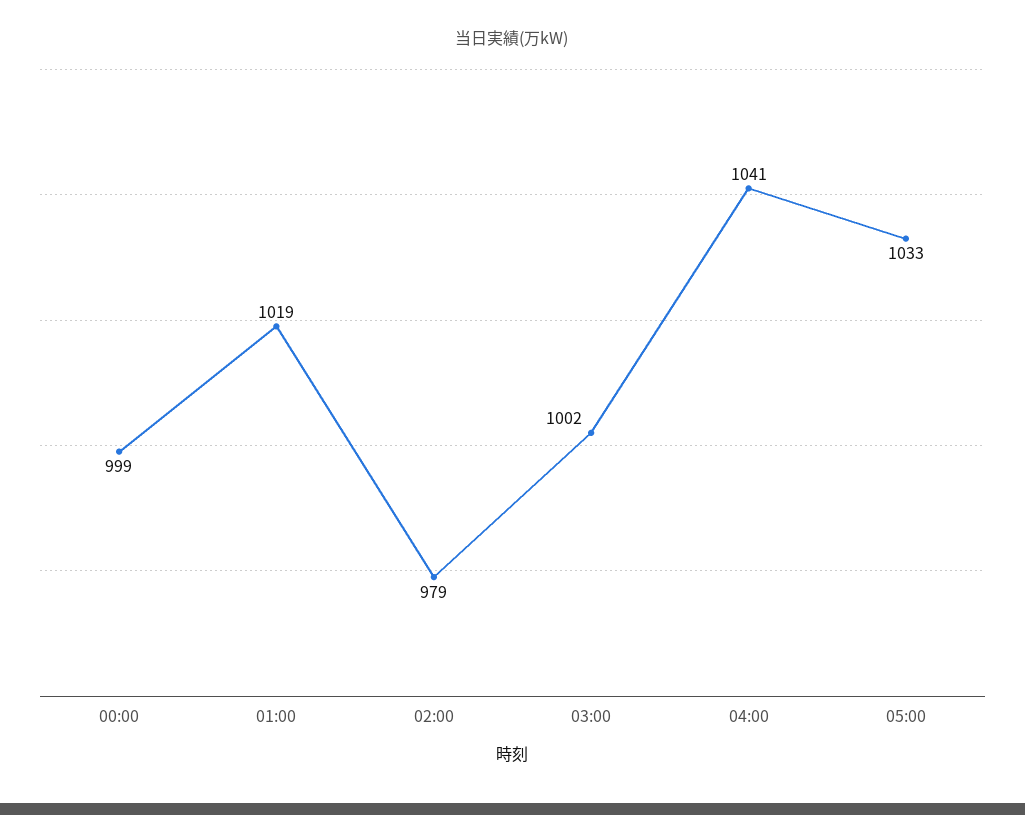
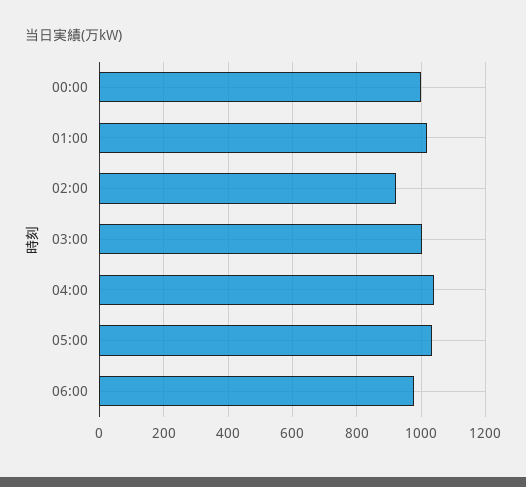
02:00: 979 -> 920
06:00: none -> 980

